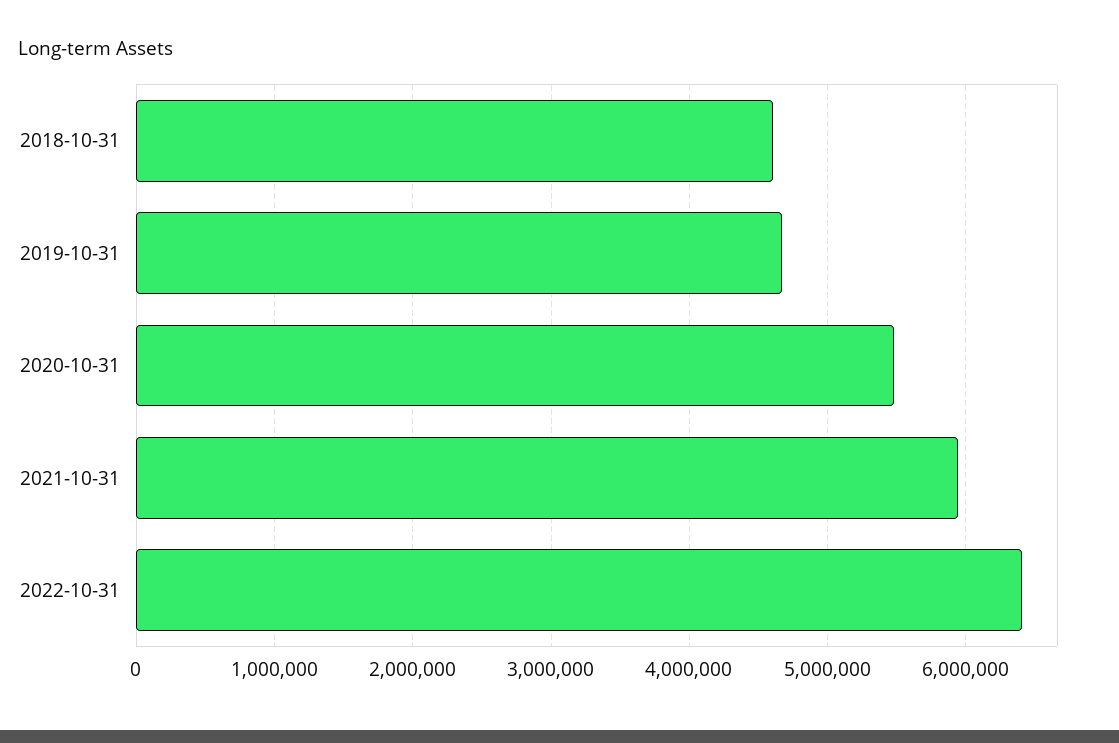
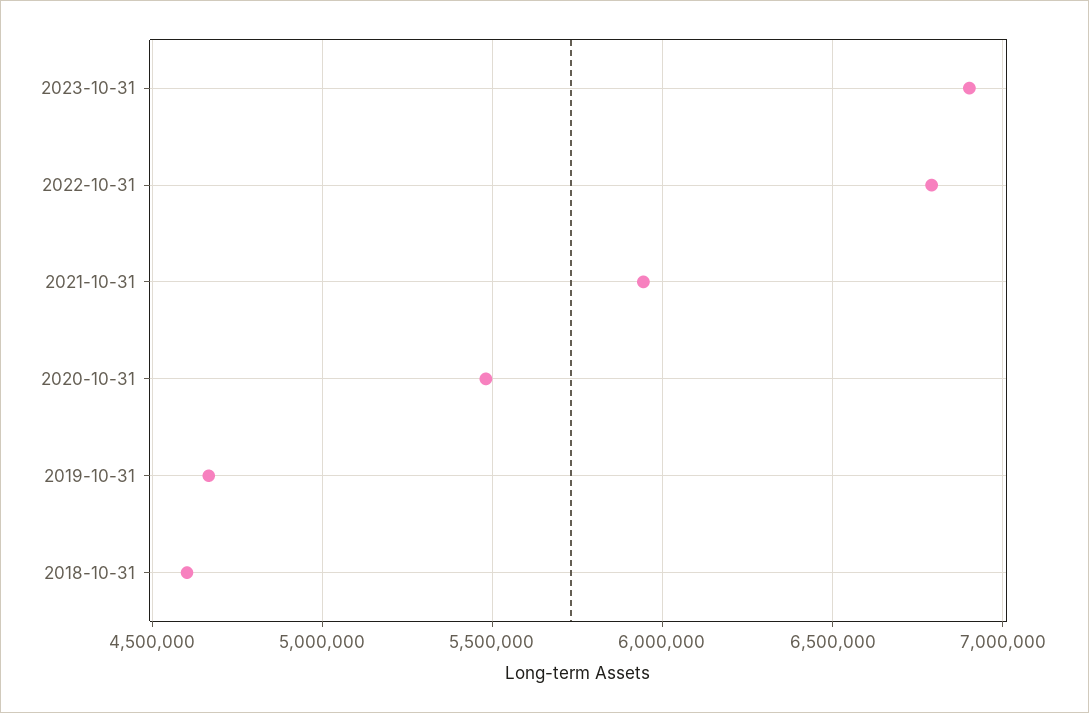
2022-10-31: 6400000 -> 6800000
2023-10-31: none -> 6900000

